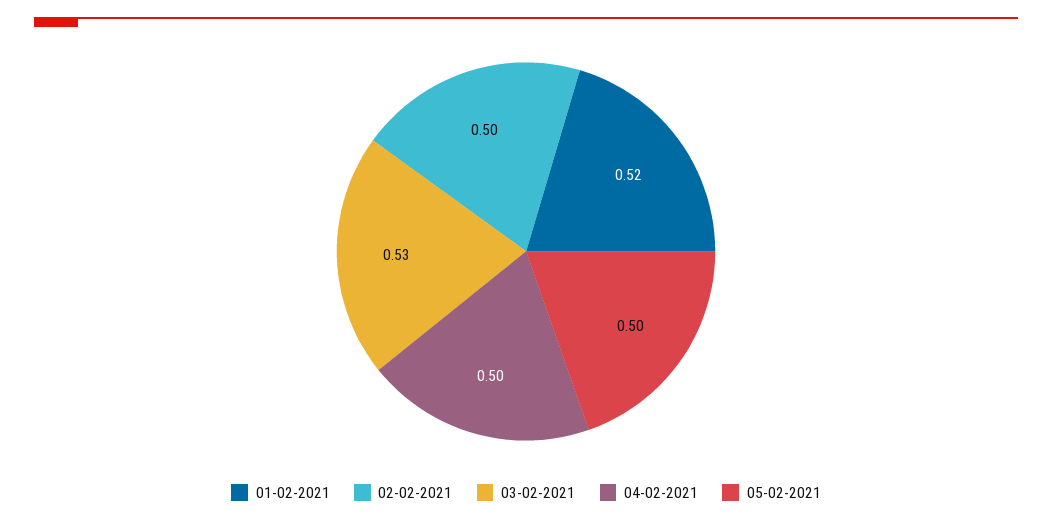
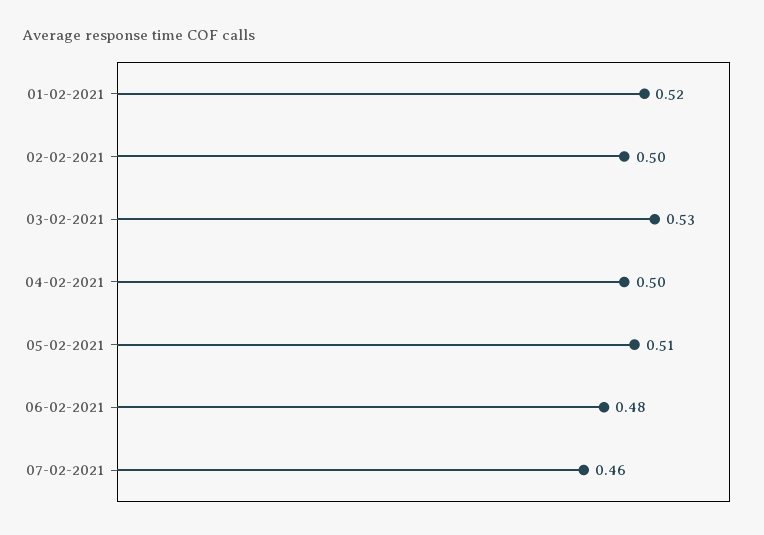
05-02-2021: 0.5 -> 0.51
06-02-2021: none -> 0.48
07-02-2021: none -> 0.46

